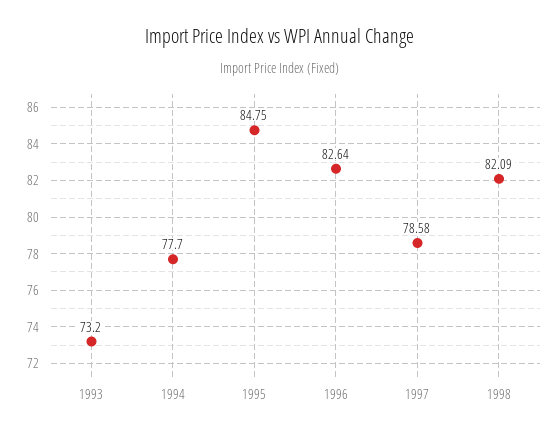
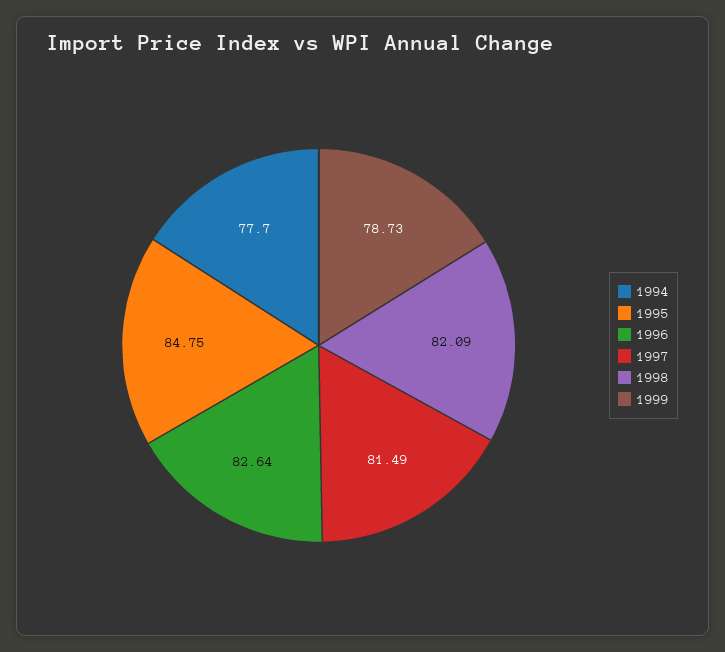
1993: 73.2 -> none
1997: 78.58 -> 81.49
1999: none -> 78.73

